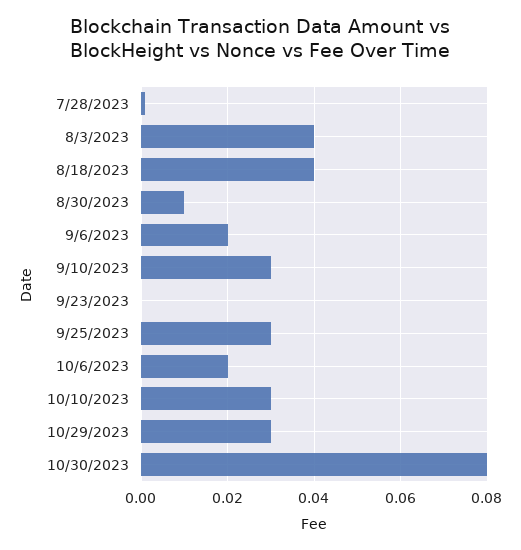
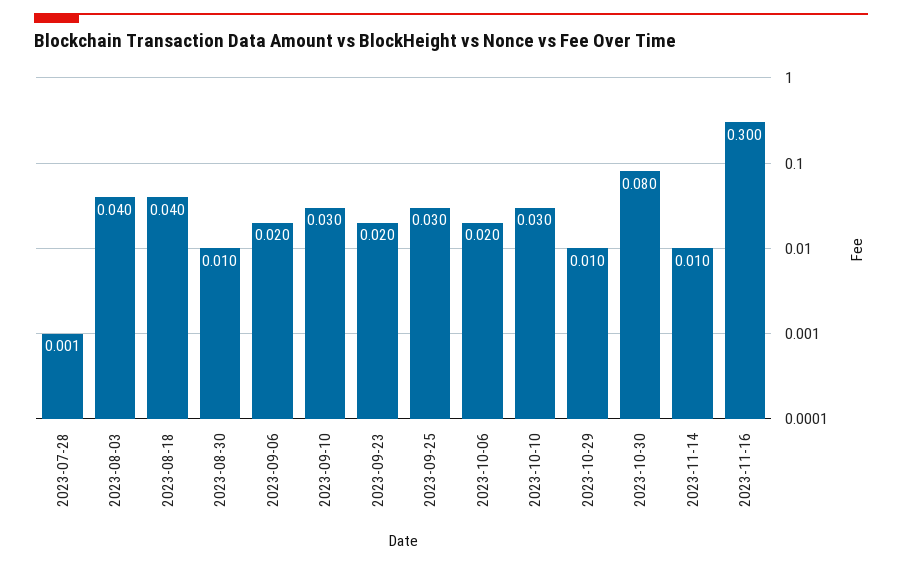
9/23/2023: 0 -> 0.02
10/29/2023: 0.03 -> 0.01
2023-11-14: none -> 0.01
2023-11-16: none -> 0.3

